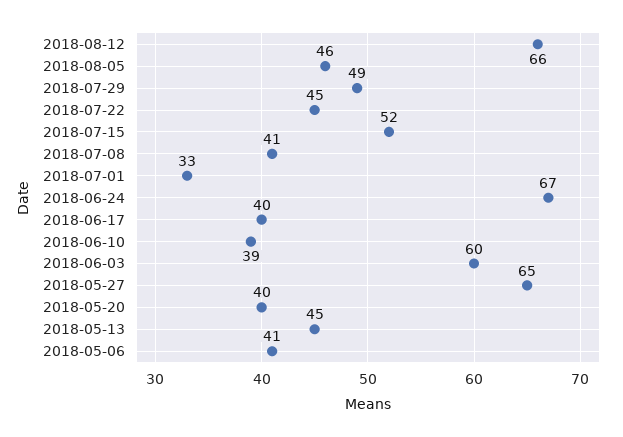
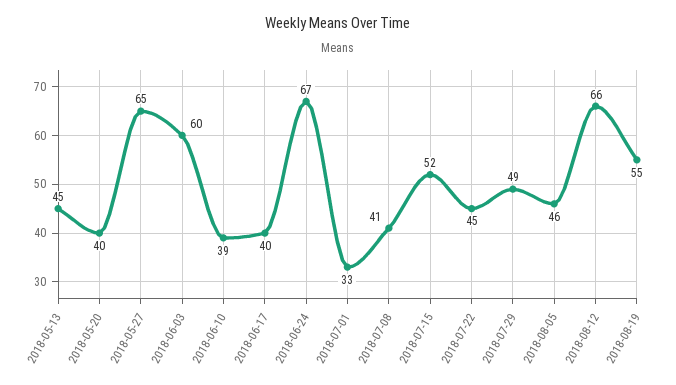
2018-05-06: 41 -> none
2018-08-19: none -> 55

